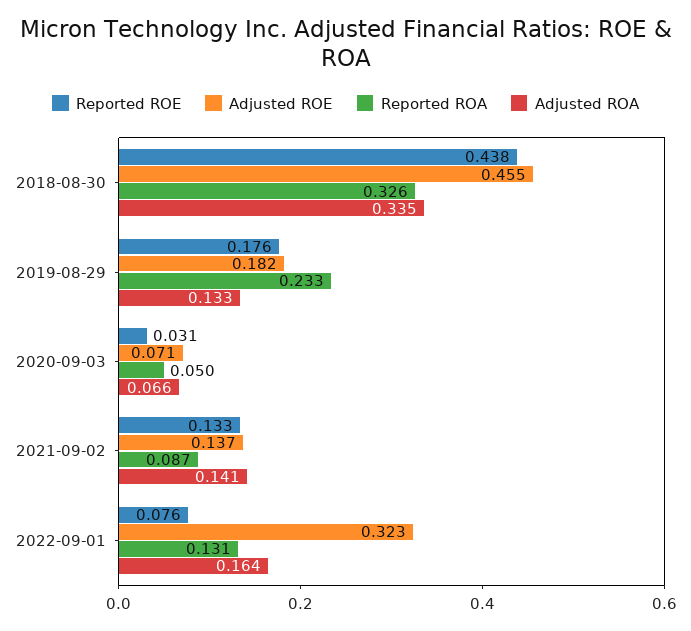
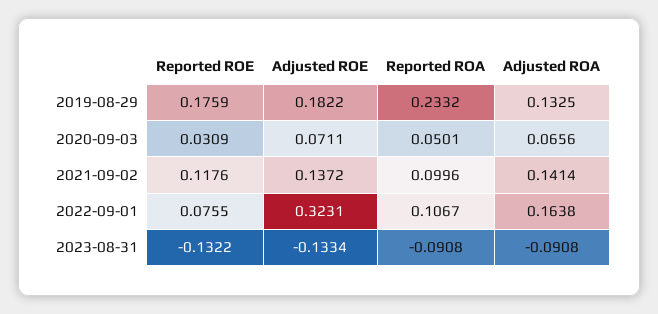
Reported ROE, 2018-08-30: 0.438 -> none
Adjusted ROE, 2018-08-30: 0.455 -> none
Reported ROA, 2018-08-30: 0.326 -> none
Adjusted ROA, 2018-08-30: 0.335 -> none
Reported ROE, 2021-09-02: 0.133 -> 0.1176
Reported ROA, 2021-09-02: 0.087 -> 0.0996
Reported ROA, 2022-09-01: 0.131 -> 0.1067
Reported ROE, 2023-08-31: none -> -0.1322
Adjusted ROE, 2023-08-31: none -> -0.1334
Reported ROA, 2023-08-31: none -> -0.0908
Adjusted ROA, 2023-08-31: none -> -0.0908

